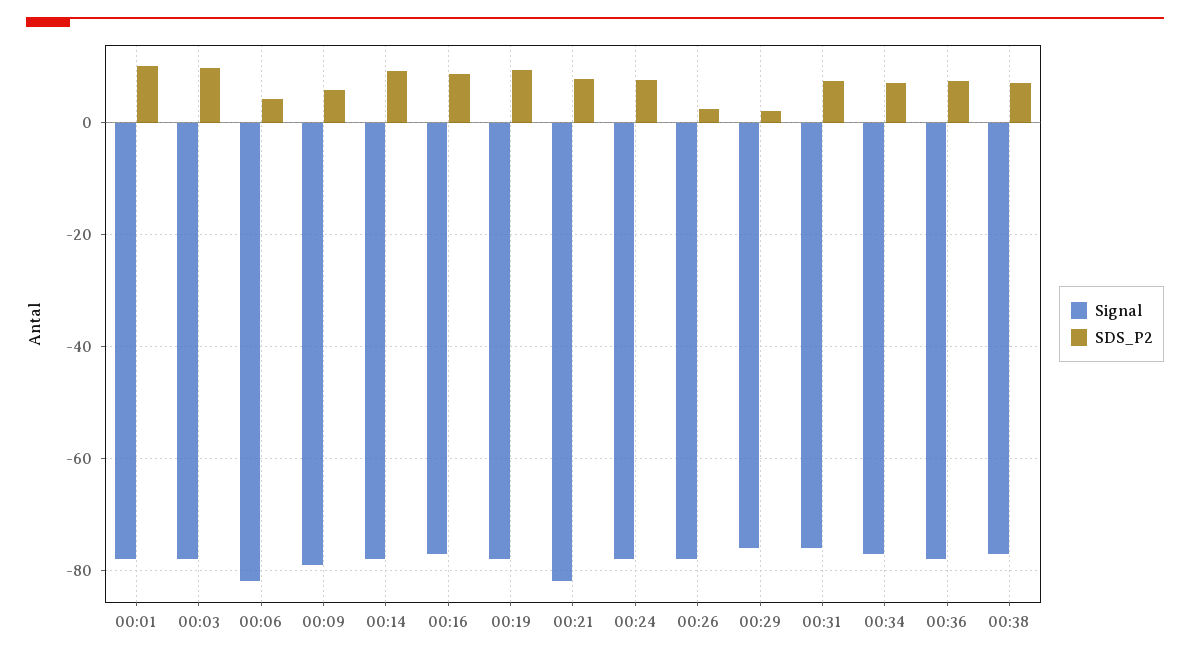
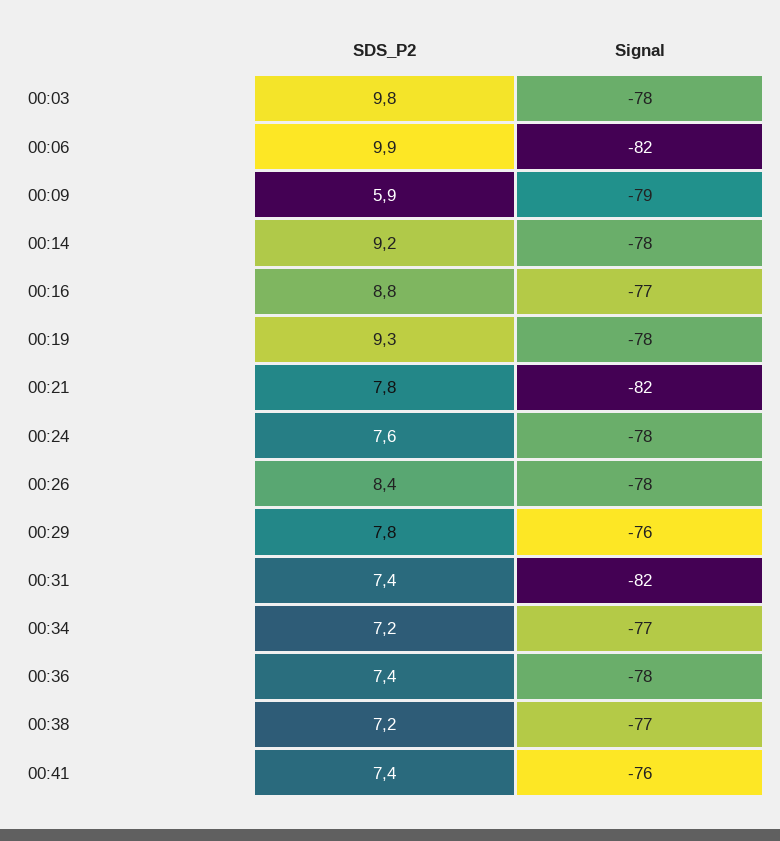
Signal, 00:01: -78 -> none
SDS_P2, 00:01: 10 -> none
SDS_P2, 00:06: 4 -> 9.9
SDS_P2, 00:26: 2 -> 8.4
SDS_P2, 00:29: 2 -> 7.8
Signal, 00:31: -76 -> -82
SDS_P2, 00:41: none -> 7.4
Signal, 00:41: none -> -76

